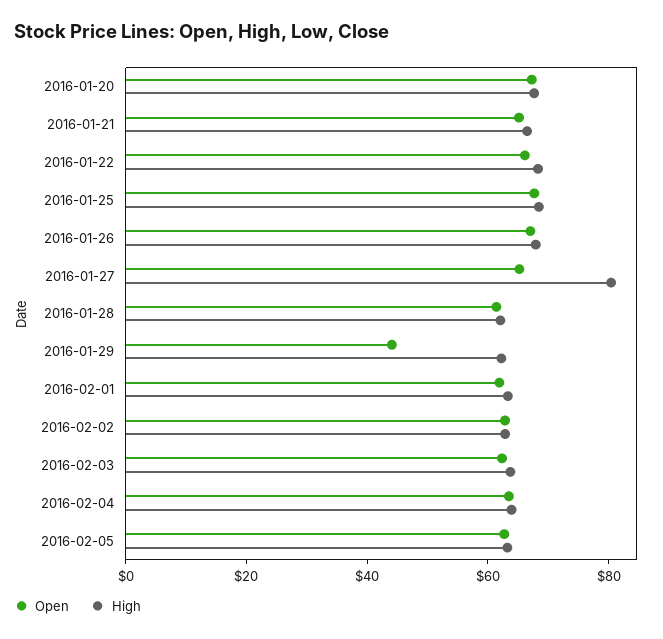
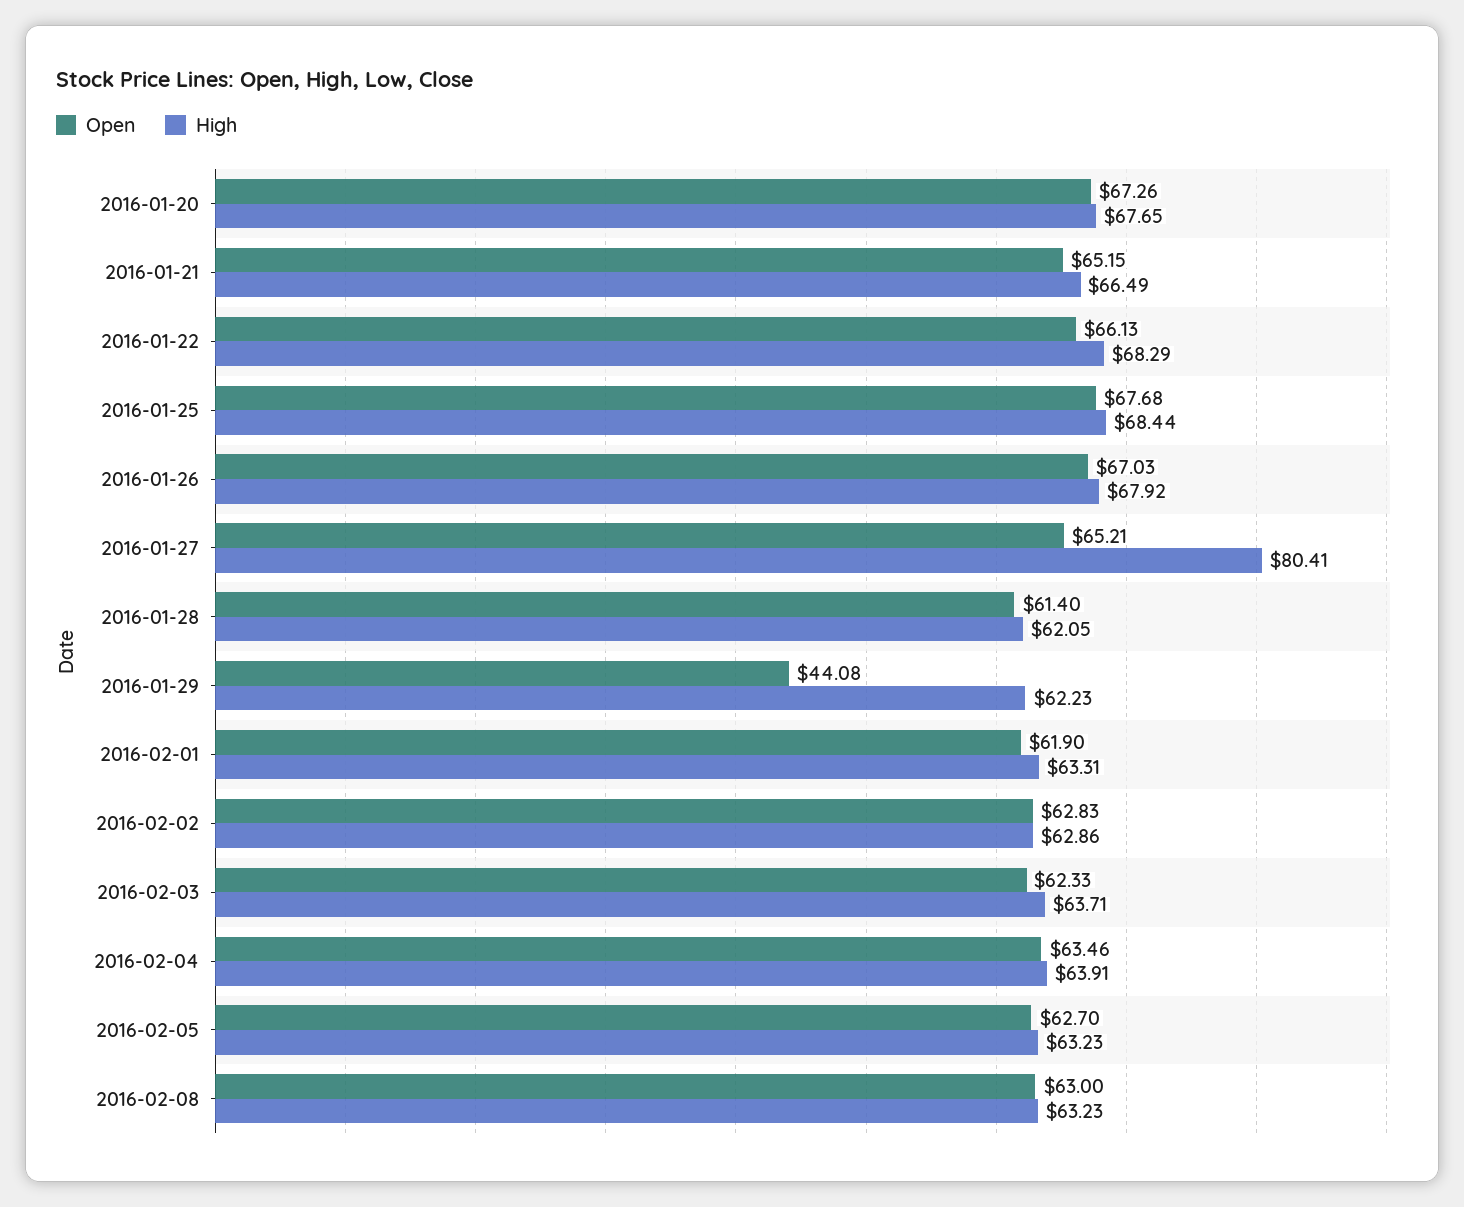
Open, 2016-02-08: none -> 63
High, 2016-02-08: none -> 63.23

